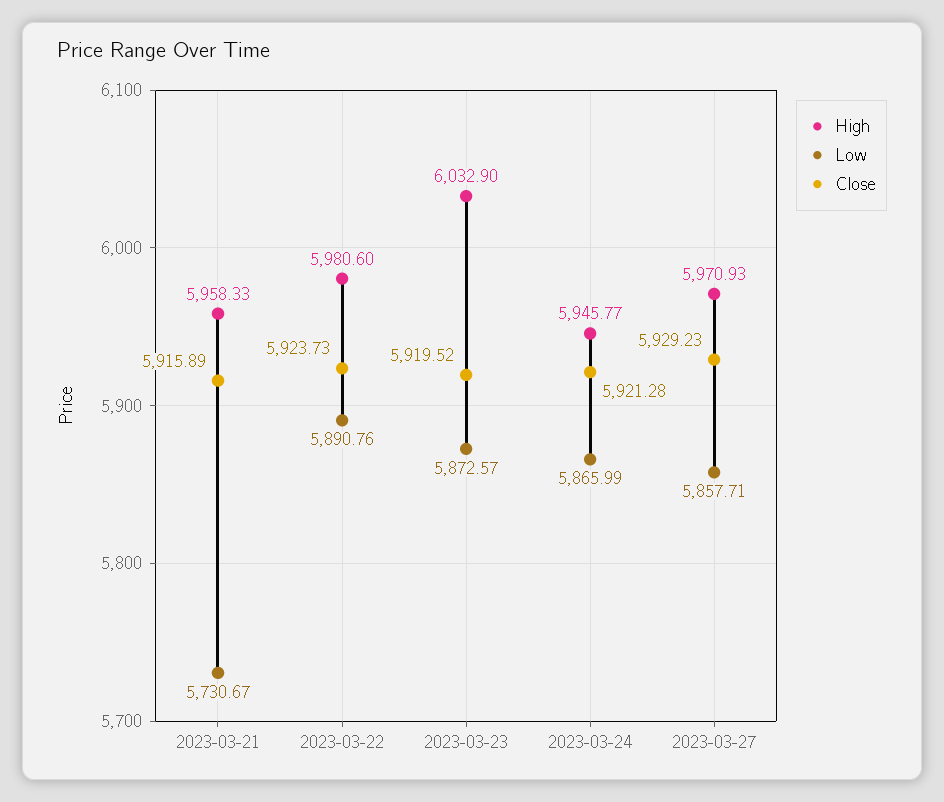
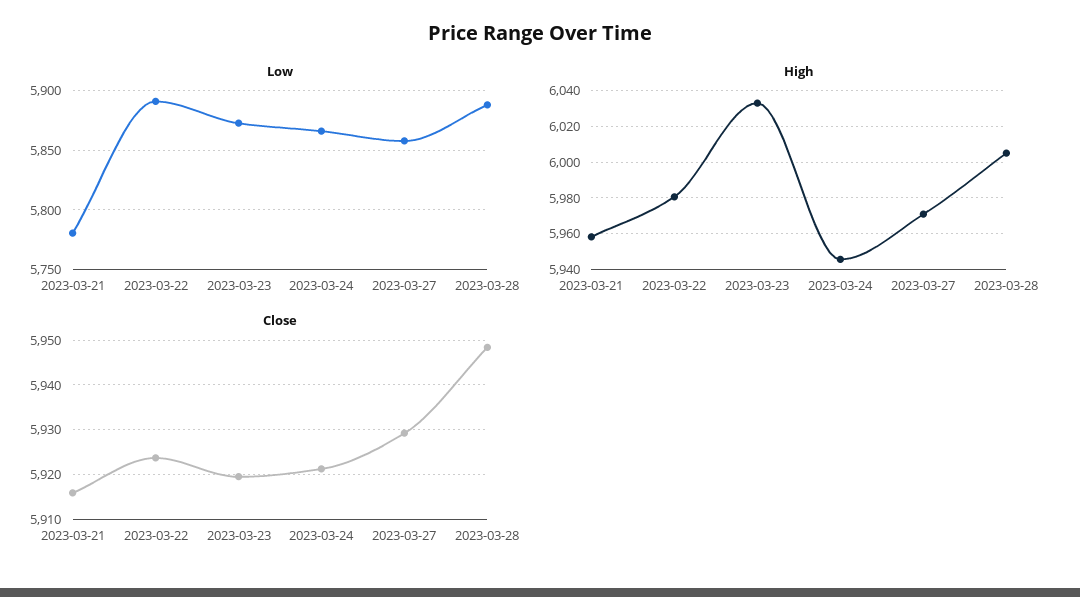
Low, 2023-03-21: 5730.67 -> 5780
Low, 2023-03-28: none -> 5890
High, 2023-03-28: none -> 6005
Close, 2023-03-28: none -> 5948

